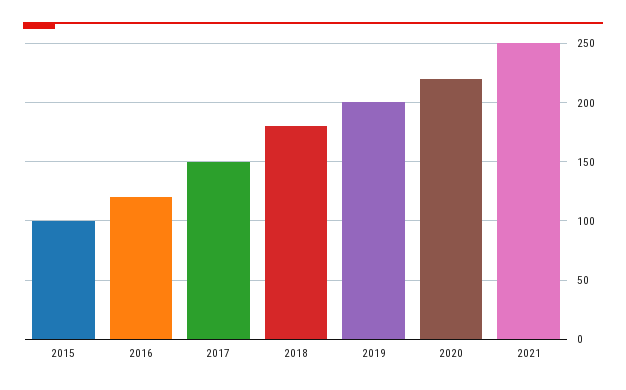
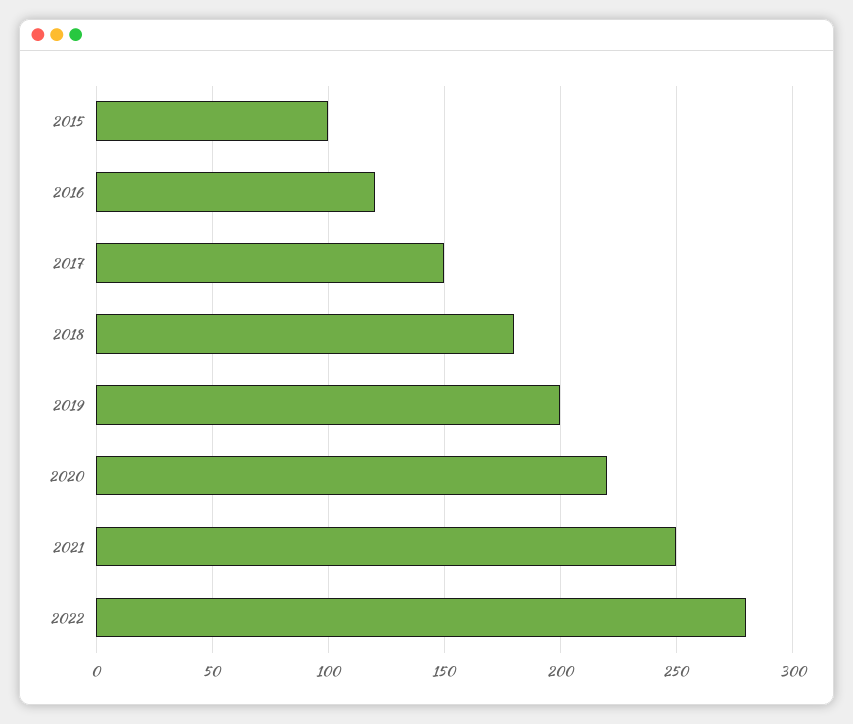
2022: none -> 280

